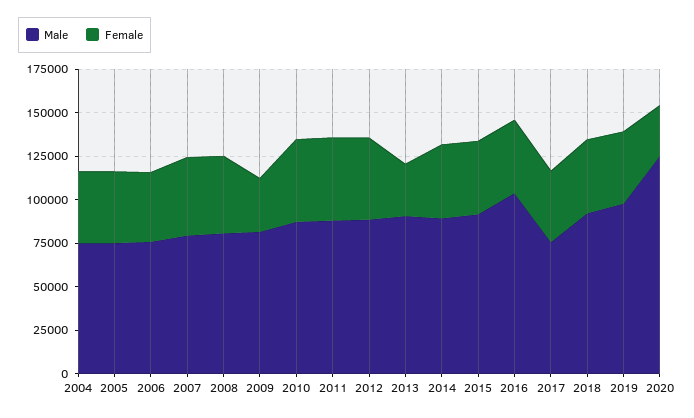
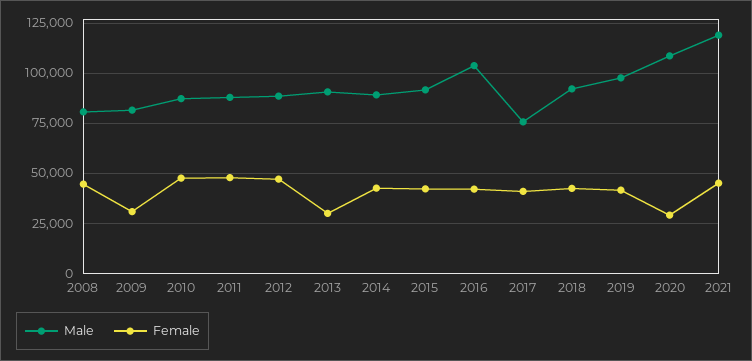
Male, 2004: 75000 -> none
Female, 2004: 40000 -> none
Male, 2005: 75000 -> none
Female, 2005: 40000 -> none
Male, 2006: 75000 -> none
Female, 2006: 40000 -> none
Male, 2007: 80000 -> none
Female, 2007: 45000 -> none
Male, 2020: 125000 -> 110000
Male, 2021: none -> 120000
Female, 2021: none -> 45000

